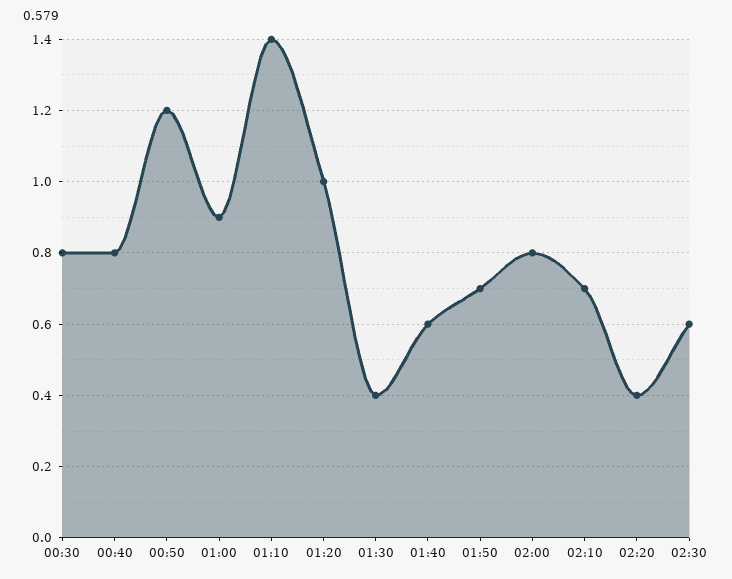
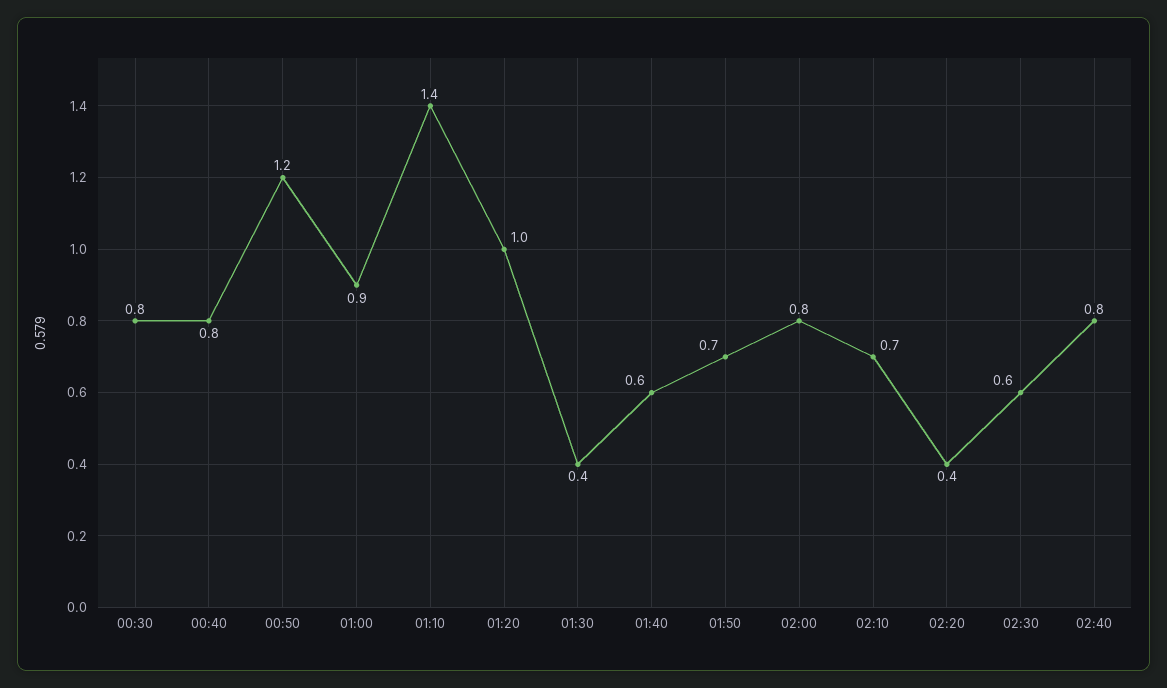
02:40: none -> 0.8

